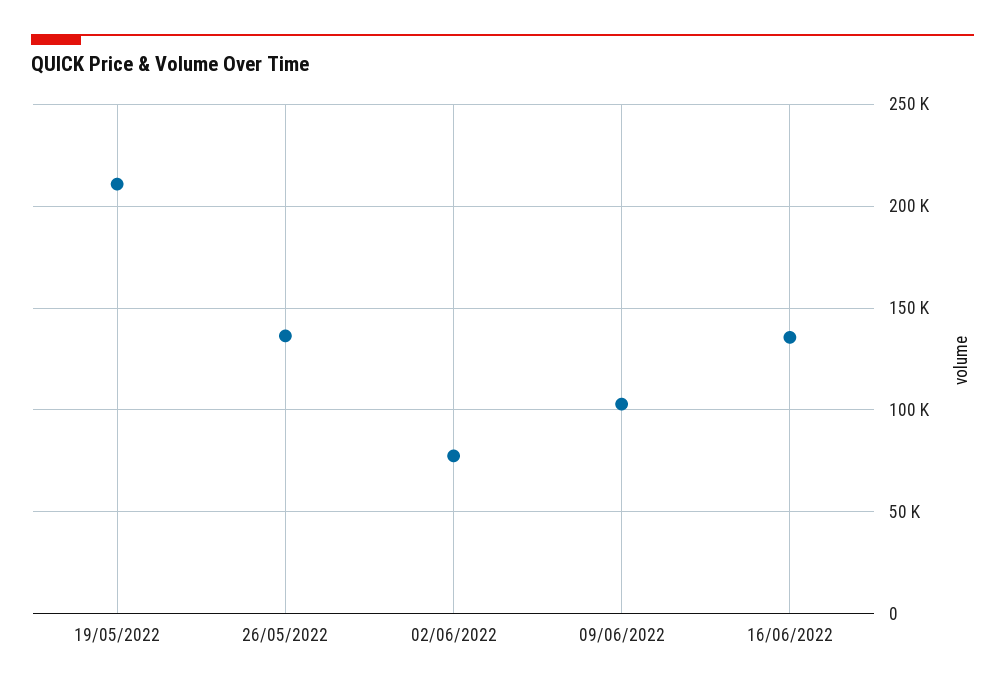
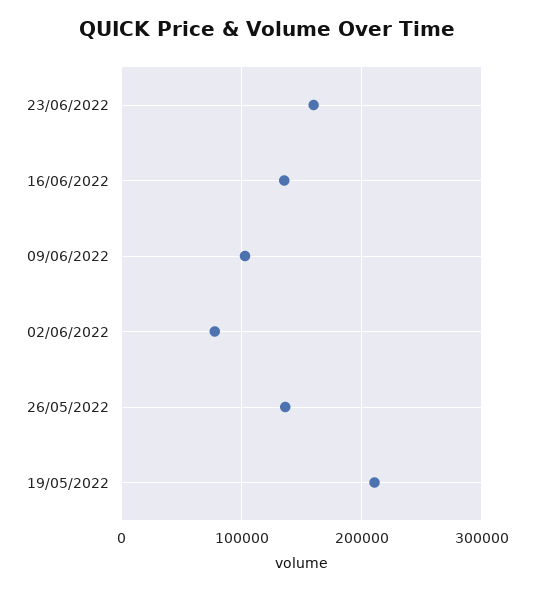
23/06/2022: none -> 160000

